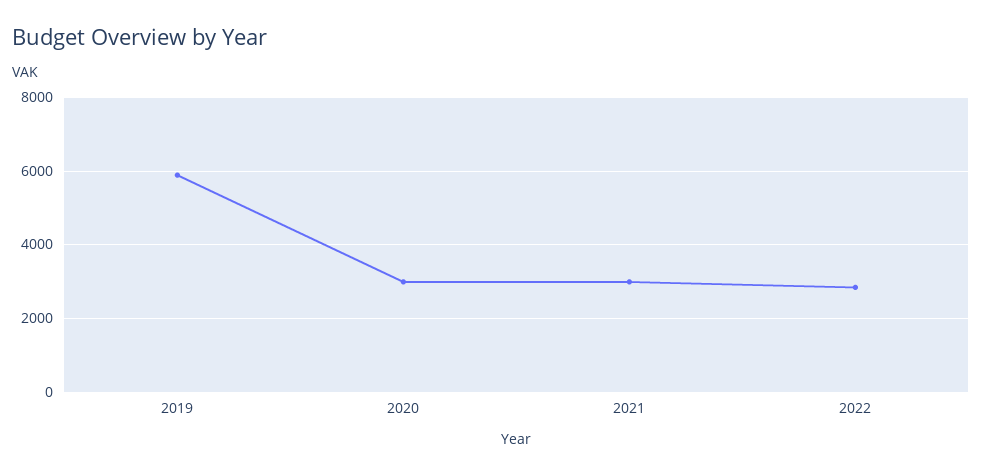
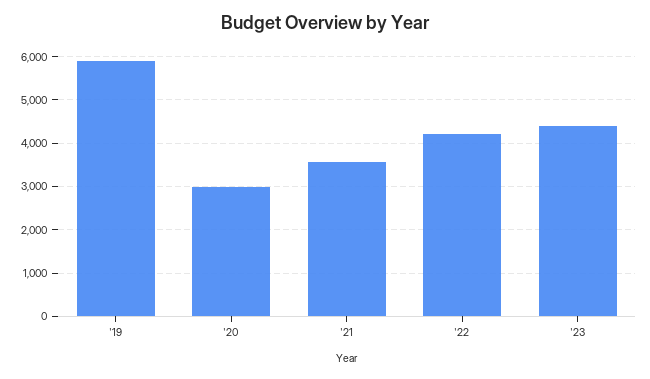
2021: 3000 -> 3600
2022: 2800 -> 4200
'23: none -> 4400

